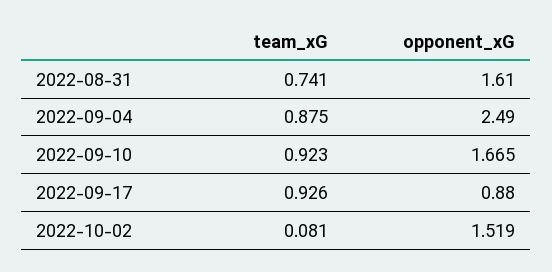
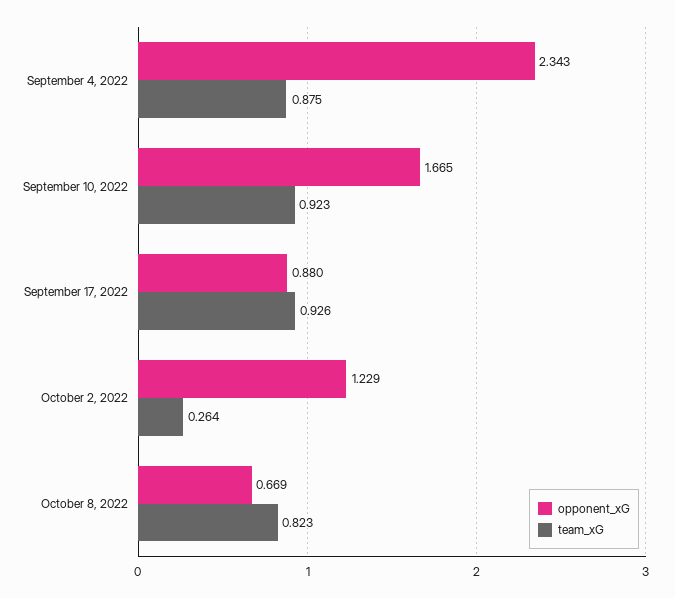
team_xG, 2022-08-31: 0.741 -> none
opponent_xG, 2022-08-31: 1.61 -> none
opponent_xG, 2022-09-04: 2.49 -> 2.343
team_xG, 2022-10-02: 0.081 -> 0.264
opponent_xG, 2022-10-02: 1.519 -> 1.229
opponent_xG, October 8, 2022: none -> 0.669
team_xG, October 8, 2022: none -> 0.823

